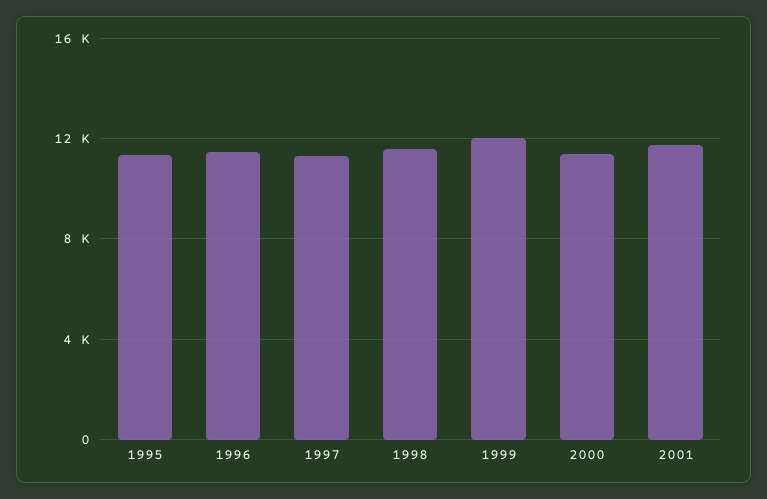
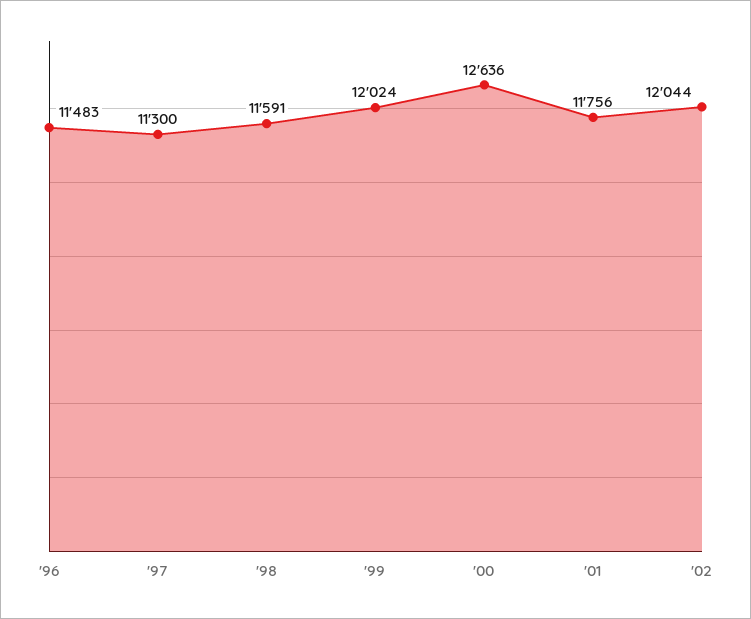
1995: 11500 -> none
2000: 11500 -> 12636
'02: none -> 12044

